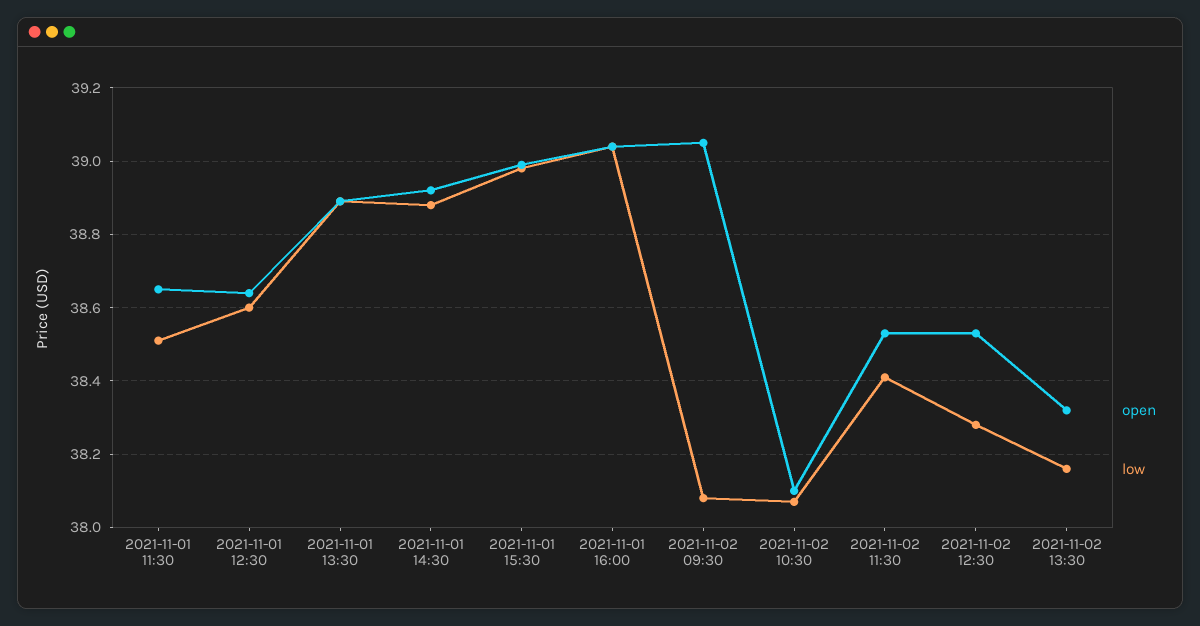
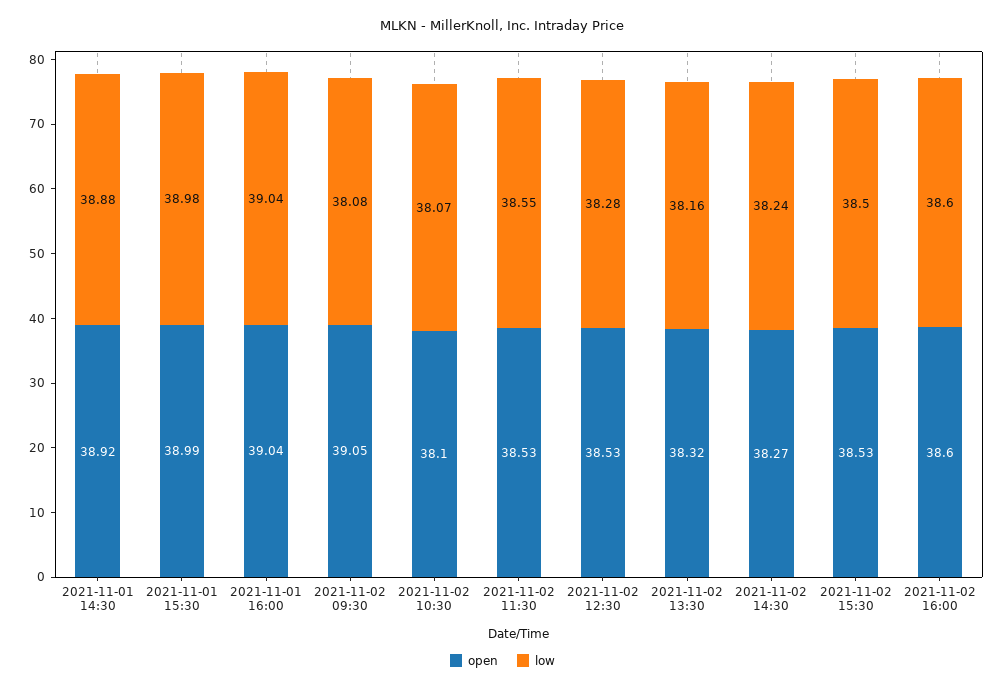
open, 2021-11-01 11:30: 38.65 -> none
low, 2021-11-01 11:30: 38.5 -> none
open, 2021-11-01 12:30: 38.65 -> none
low, 2021-11-01 12:30: 38.6 -> none
open, 2021-11-01 13:30: 38.9 -> none
low, 2021-11-01 13:30: 38.9 -> none
low, 2021-11-02 11:30: 38.4 -> 38.55
open, 2021-11-02 14:30: none -> 38.27
low, 2021-11-02 14:30: none -> 38.24
open, 2021-11-02 15:30: none -> 38.53
low, 2021-11-02 15:30: none -> 38.5
open, 2021-11-02 16:00: none -> 38.6
low, 2021-11-02 16:00: none -> 38.6

